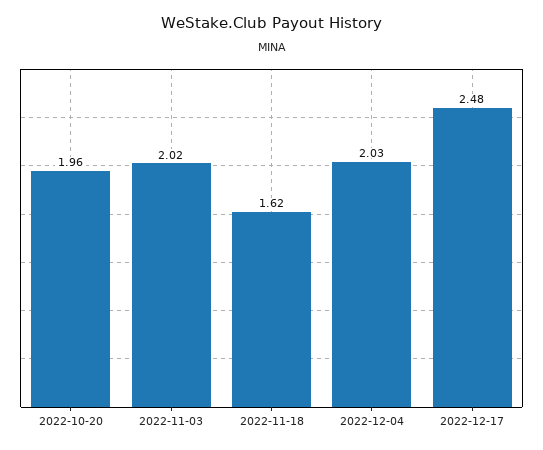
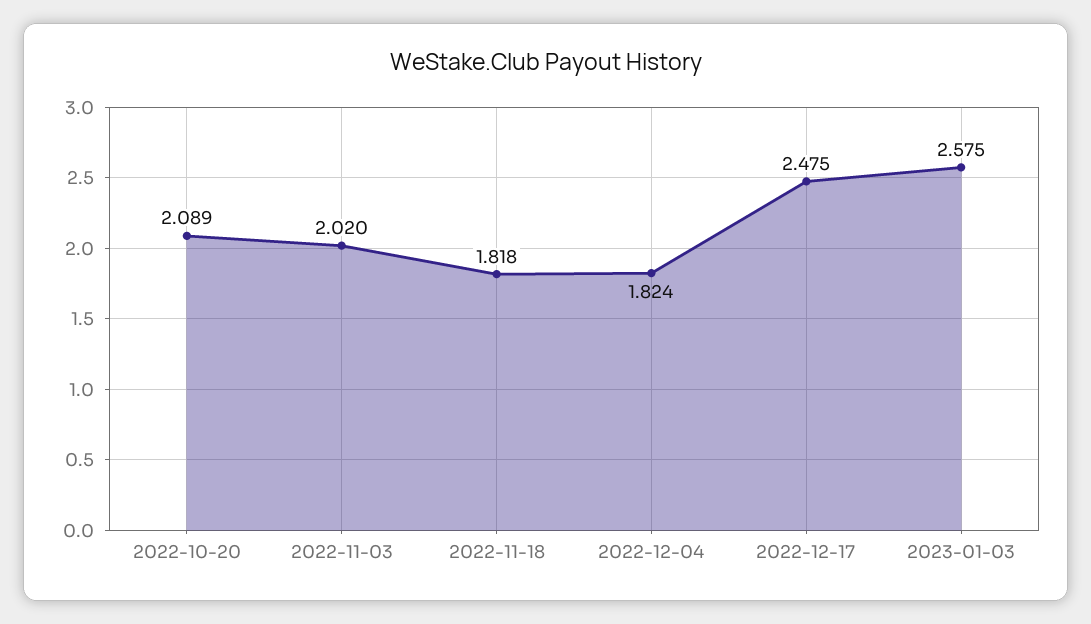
2022-10-20: 1.96 -> 2.089
2022-11-18: 1.62 -> 1.818
2022-12-04: 2.03 -> 1.824
2023-01-03: none -> 2.575

